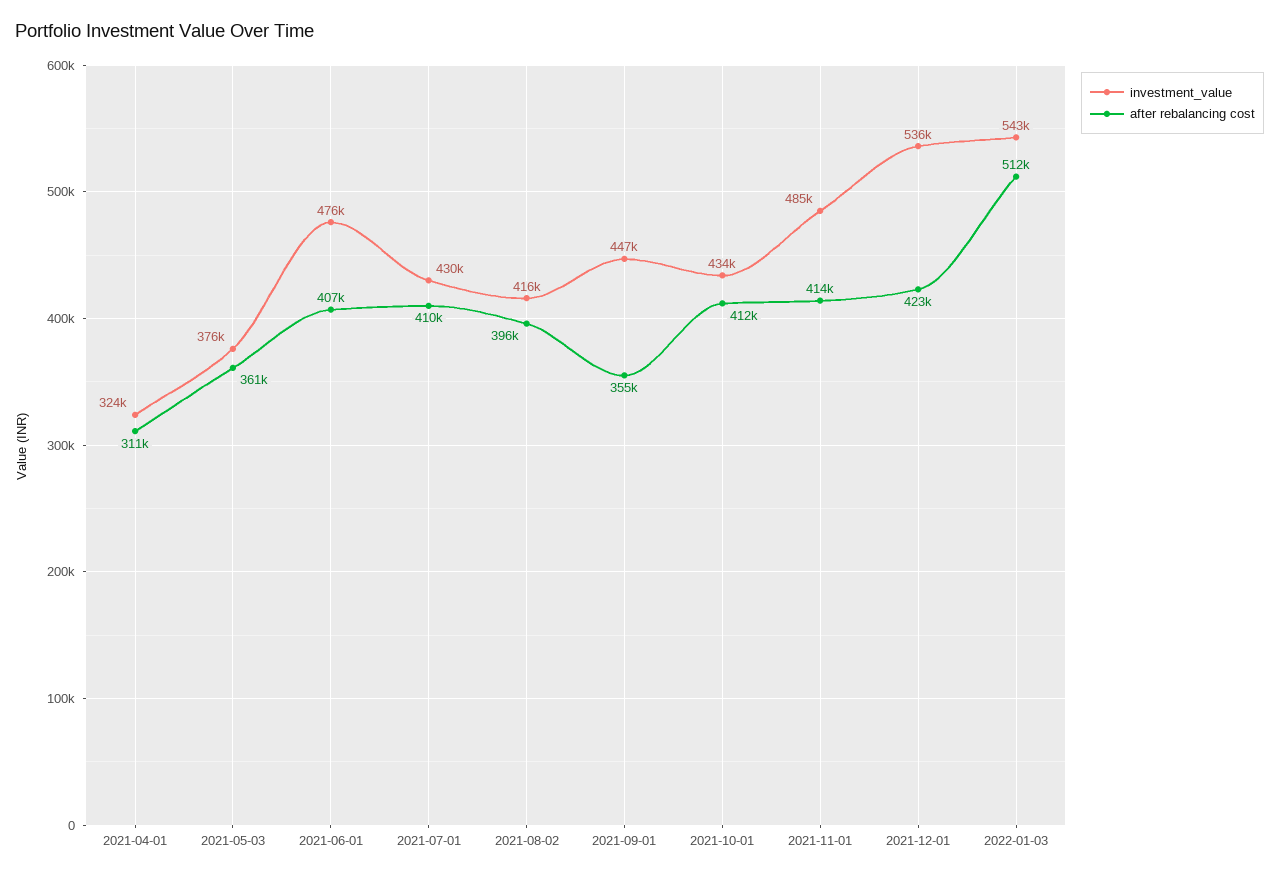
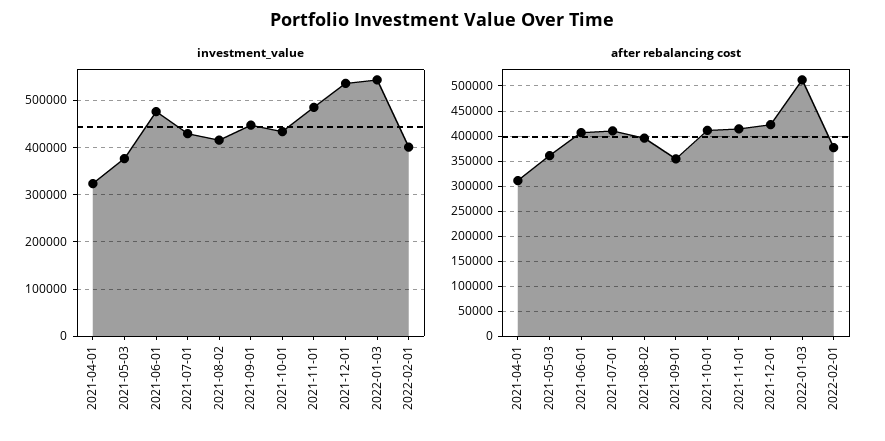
investment_value, 2022-02-01: none -> 400000
after rebalancing cost, 2022-02-01: none -> 375000

